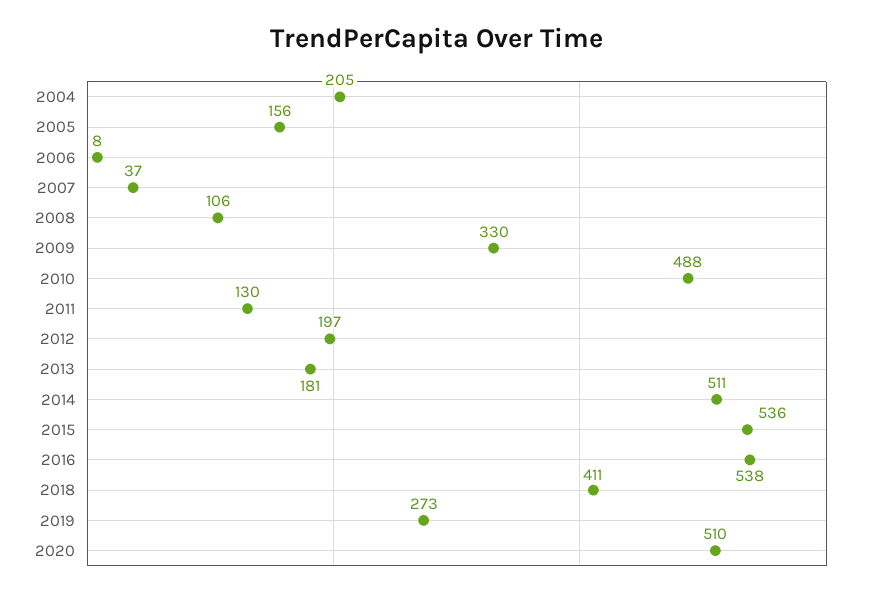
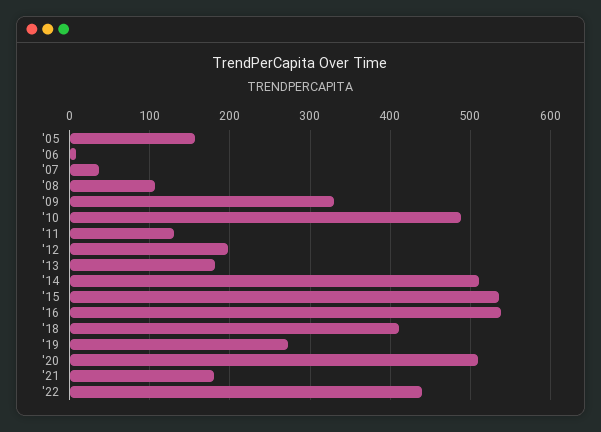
2004: 205 -> none
'21: none -> 180
'22: none -> 440

